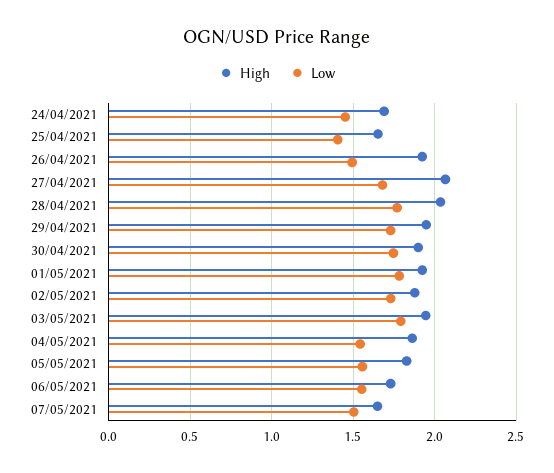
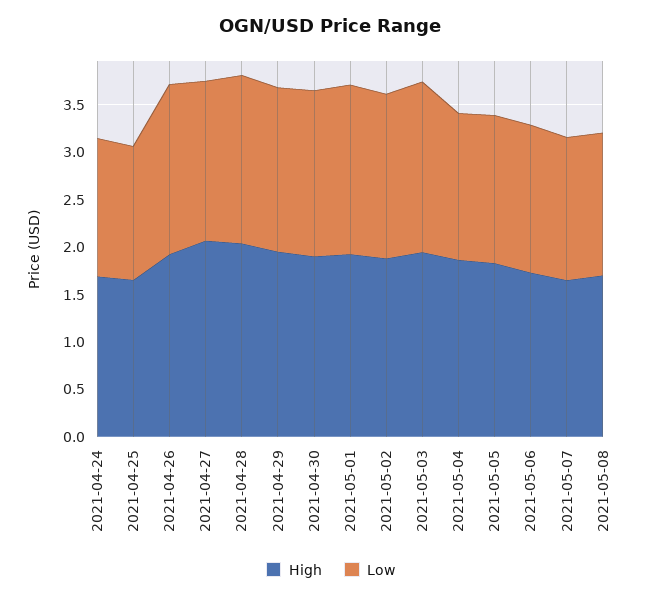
Low, 26/04/2021: 1.5 -> 1.8
High, 2021-05-08: none -> 1.7
Low, 2021-05-08: none -> 1.5

